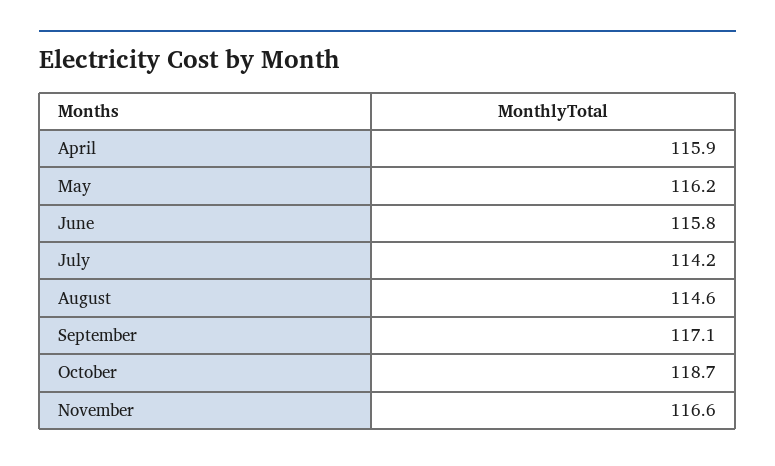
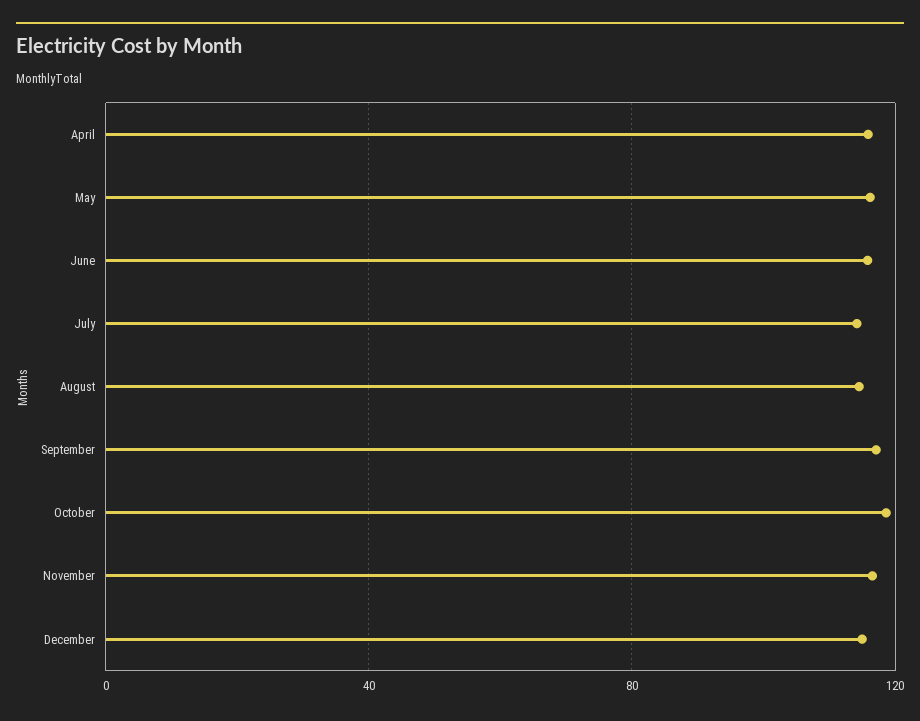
December: none -> 115

